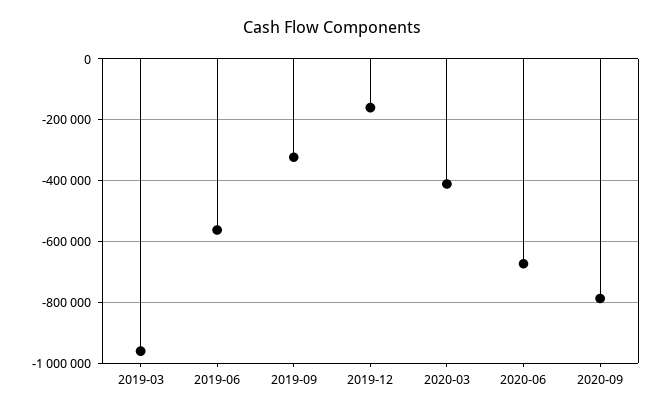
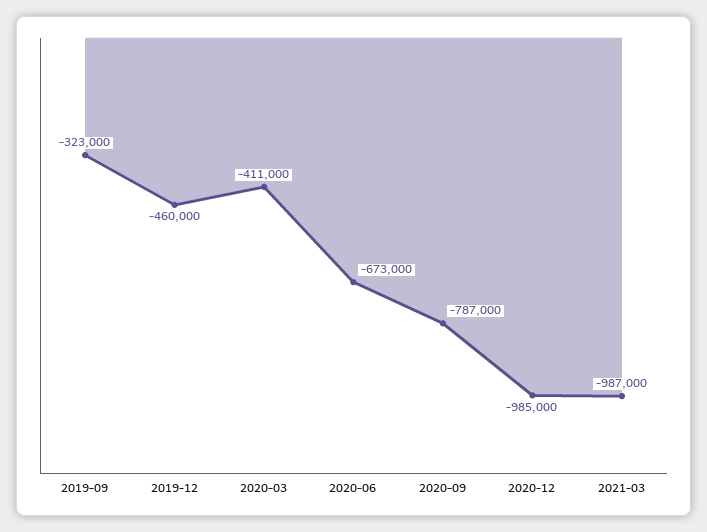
2019-03: -960000 -> none
2019-06: -560000 -> none
2019-12: -160000 -> -460000
2020-12: none -> -985000
2021-03: none -> -987000

